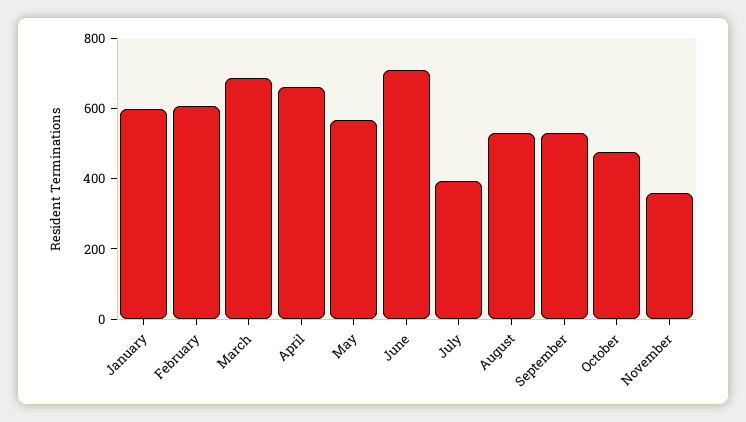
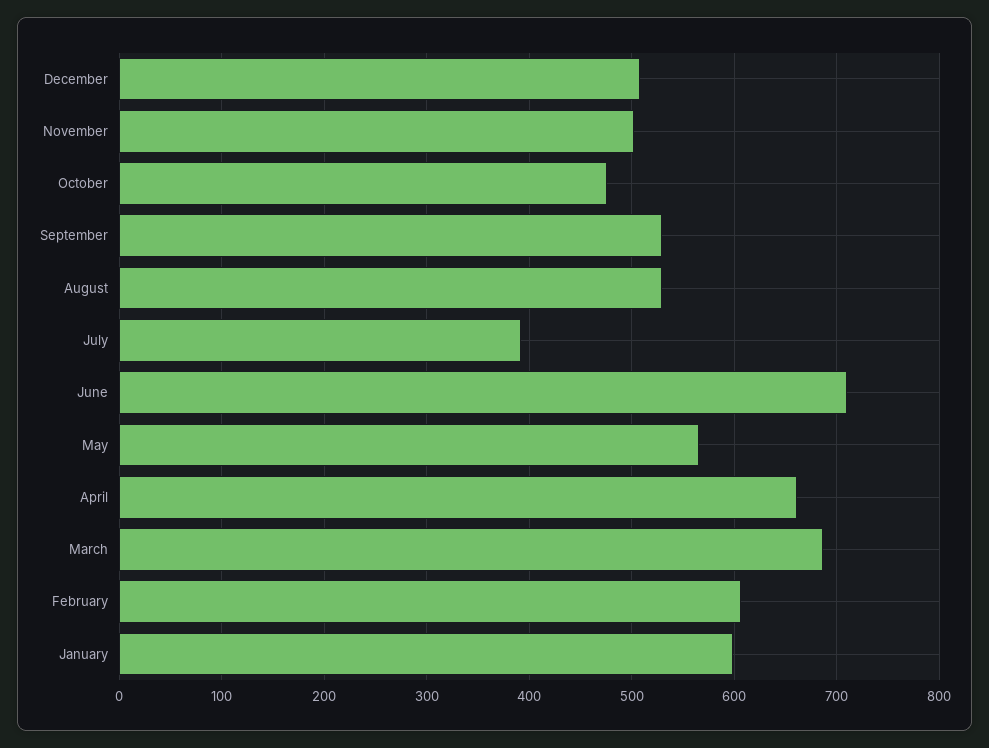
November: 350 -> 500
December: none -> 510

